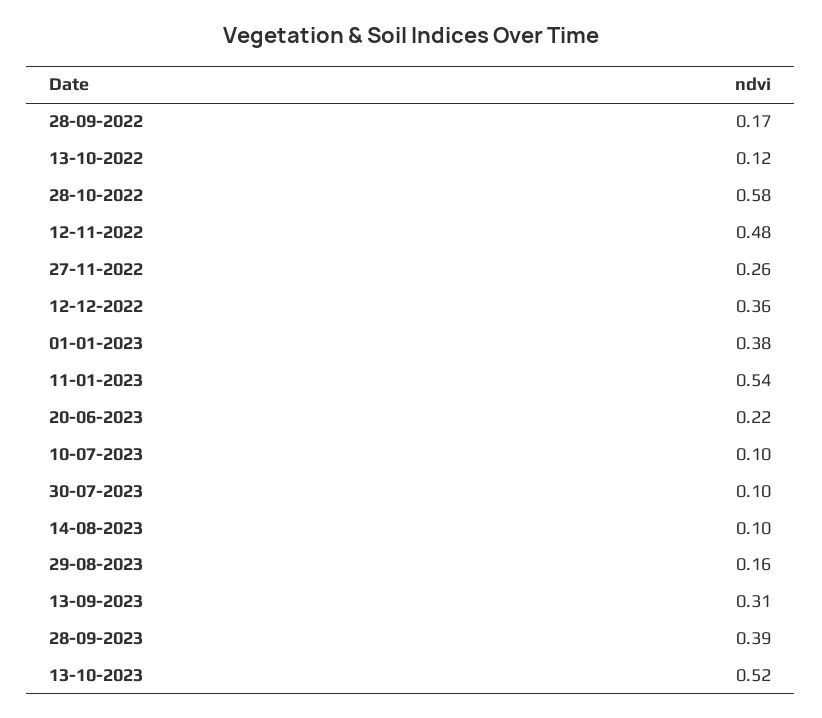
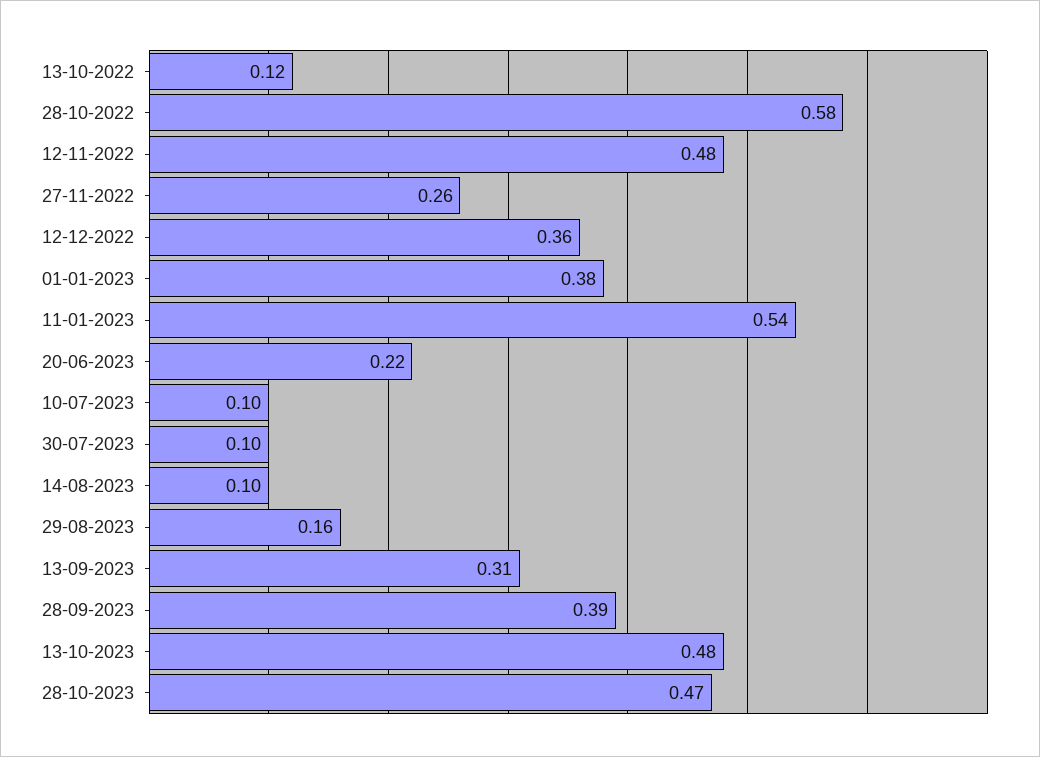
28-09-2022: 0.17 -> none
13-10-2023: 0.52 -> 0.48
28-10-2023: none -> 0.47

